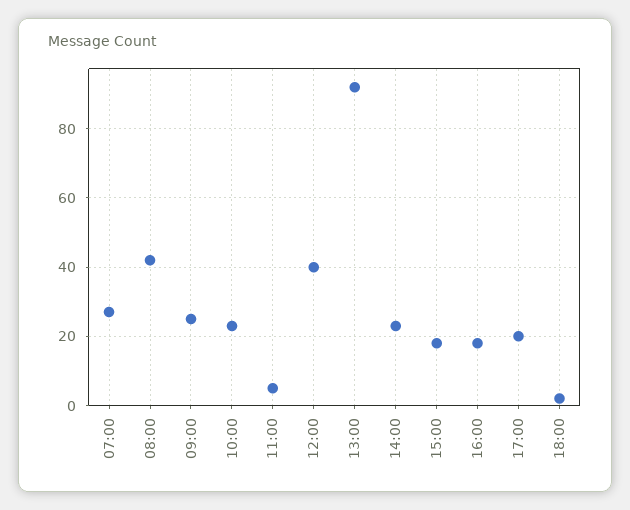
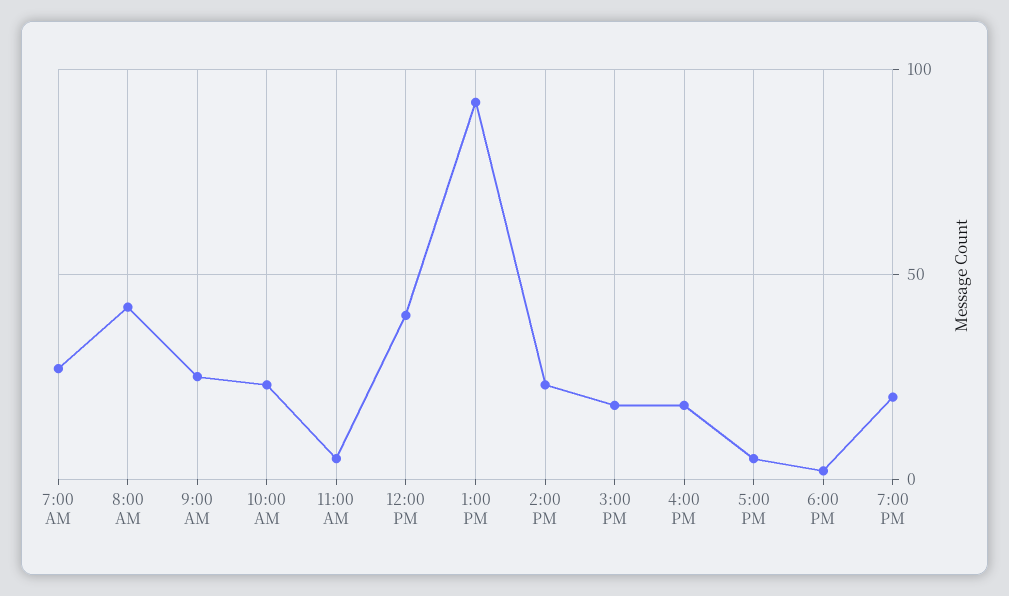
17:00: 20 -> 5
7:00 PM: none -> 20

